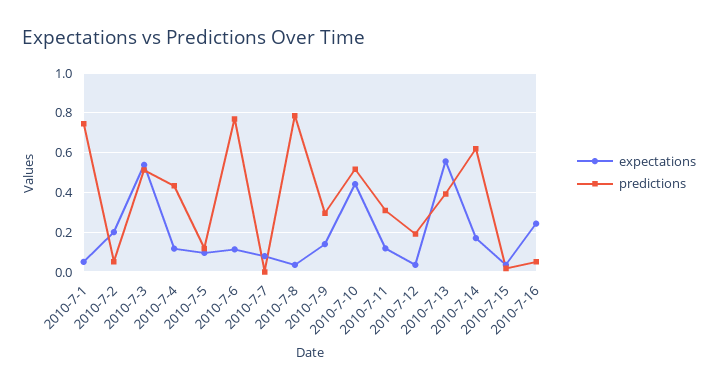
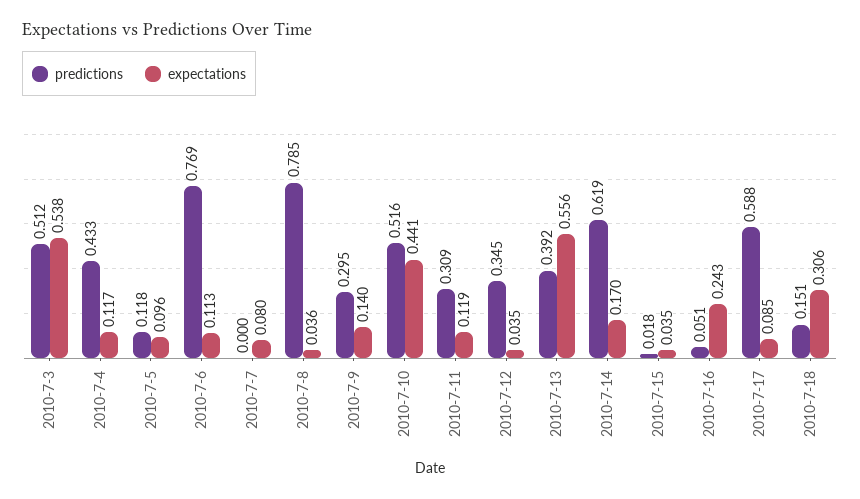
expectations, 2010-7-1: 0.05 -> none
predictions, 2010-7-1: 0.75 -> none
expectations, 2010-7-2: 0.2 -> none
predictions, 2010-7-2: 0.05 -> none
predictions, 2010-7-12: 0.2 -> 0.345
predictions, 2010-7-17: none -> 0.588
expectations, 2010-7-17: none -> 0.085
predictions, 2010-7-18: none -> 0.151
expectations, 2010-7-18: none -> 0.306

